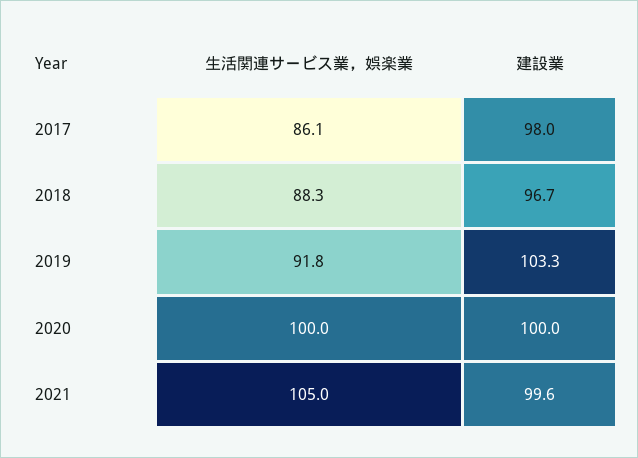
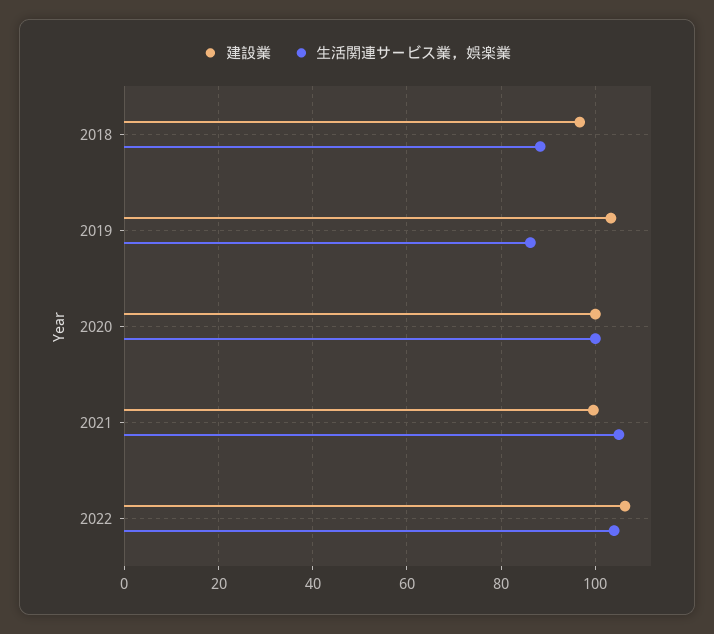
生活関連サービス業，娯楽業, 2017: 86.1 -> none
建設業, 2017: 98 -> none
生活関連サービス業，娯楽業, 2019: 91.8 -> 86
建設業, 2022: none -> 106
生活関連サービス業，娯楽業, 2022: none -> 104

